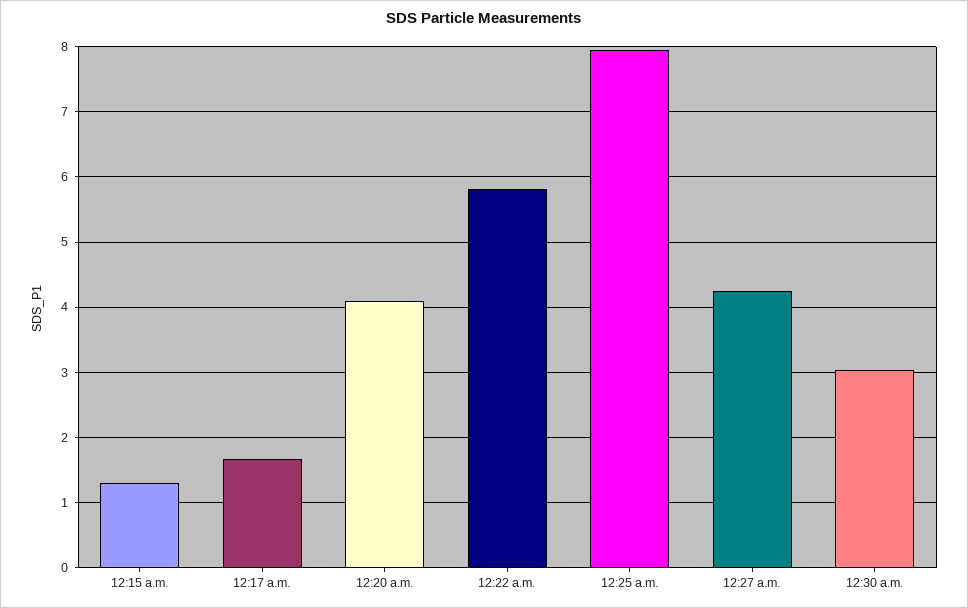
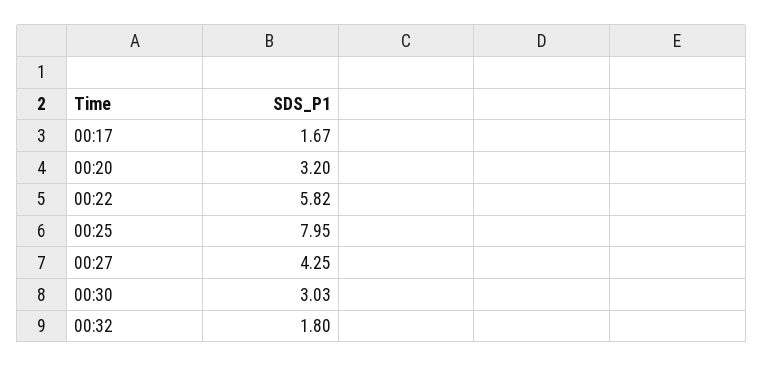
12:15 a.m.: 1.3 -> none
12:20 a.m.: 4.1 -> 3.2
00:32: none -> 1.8

